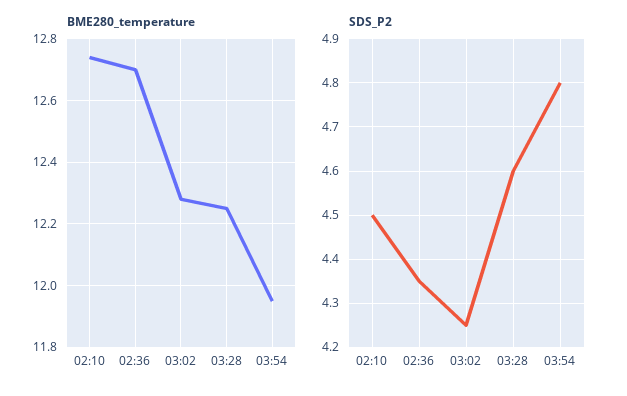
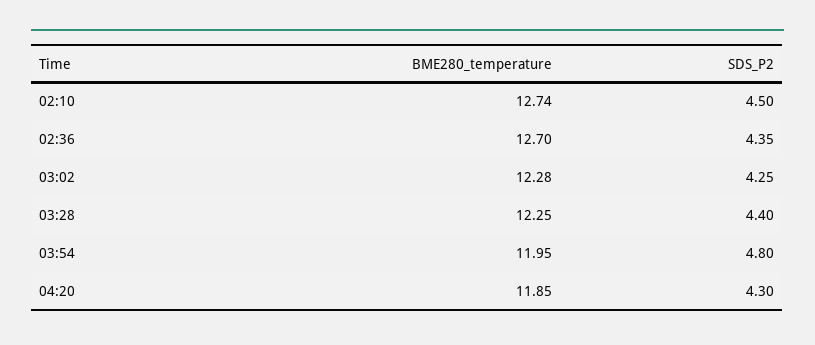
SDS_P2, 03:28: 4.6 -> 4.4
BME280_temperature, 04:20: none -> 11.85
SDS_P2, 04:20: none -> 4.3

